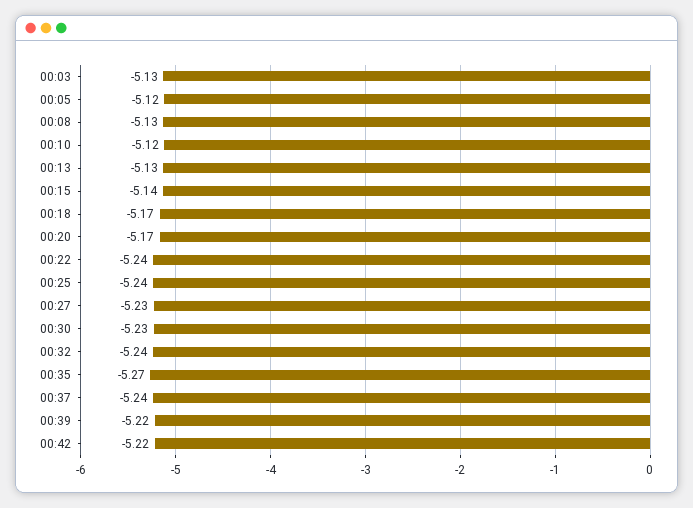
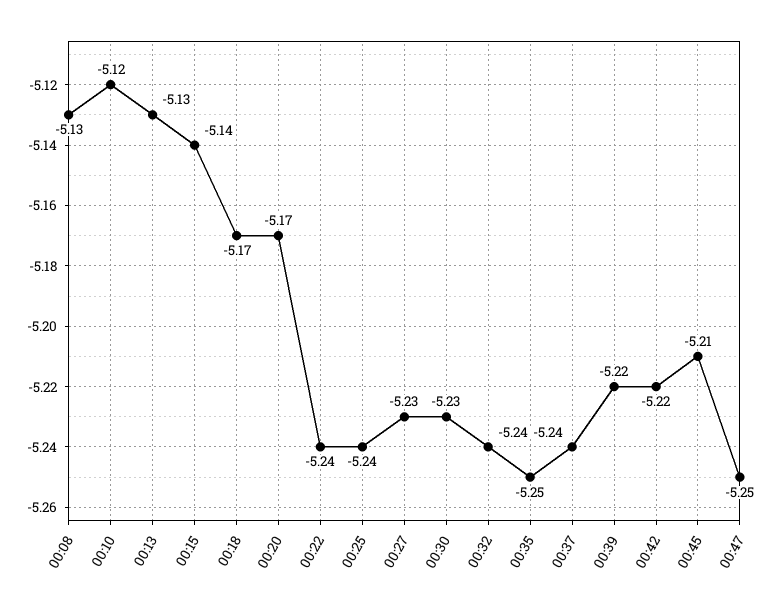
00:03: -5.13 -> none
00:05: -5.12 -> none
00:35: -5.27 -> -5.25
00:45: none -> -5.21
00:47: none -> -5.25

